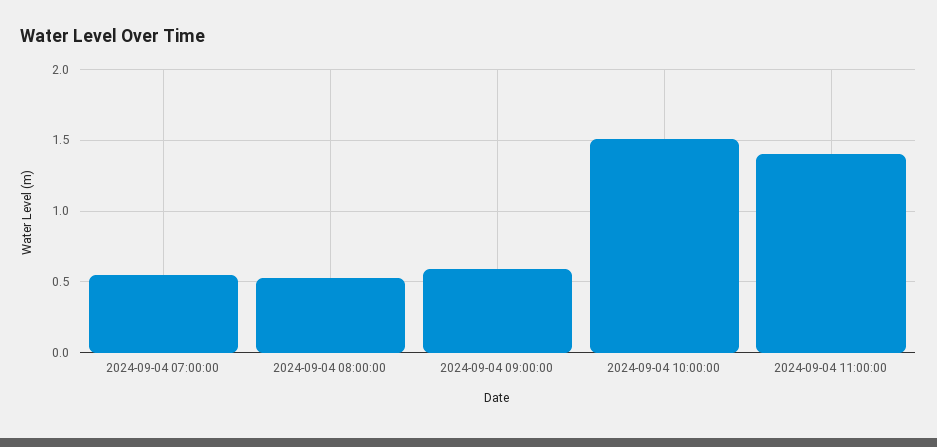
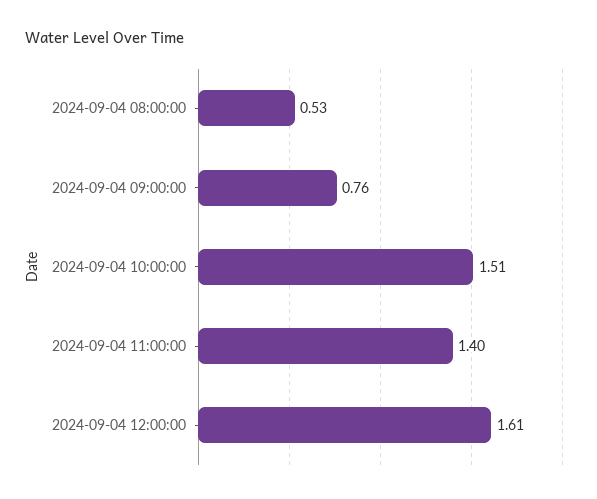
2024-09-04 07:00:00: 0.55 -> none
2024-09-04 09:00:00: 0.6 -> 0.76
2024-09-04 12:00:00: none -> 1.61

